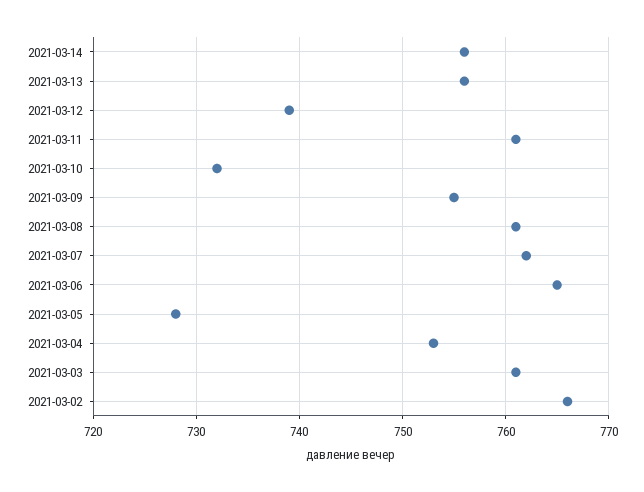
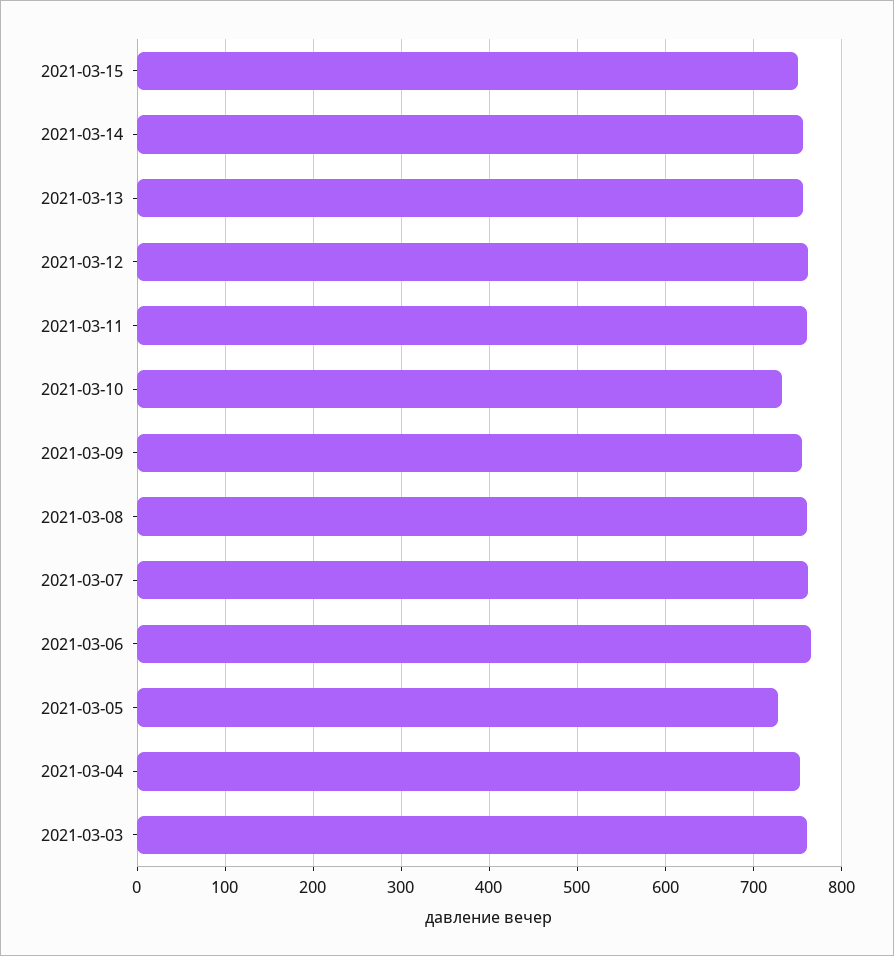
2021-03-12: 739 -> 760
2021-03-02: 766 -> none
2021-03-15: none -> 750

